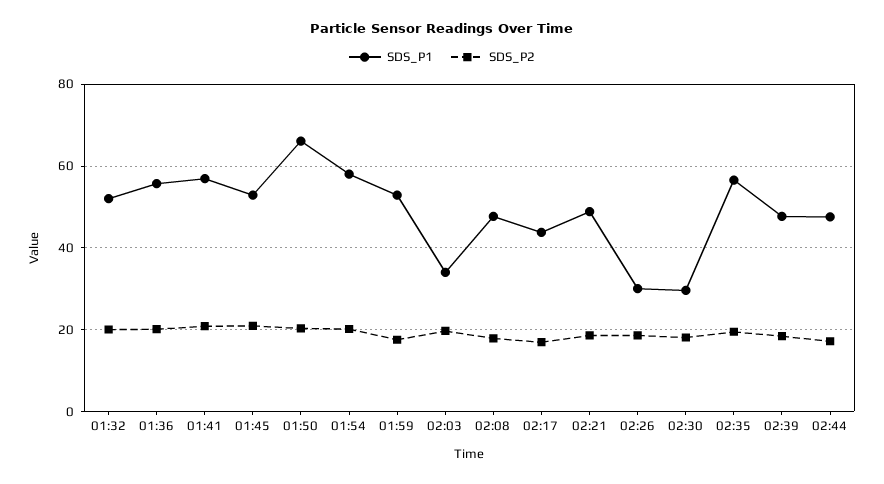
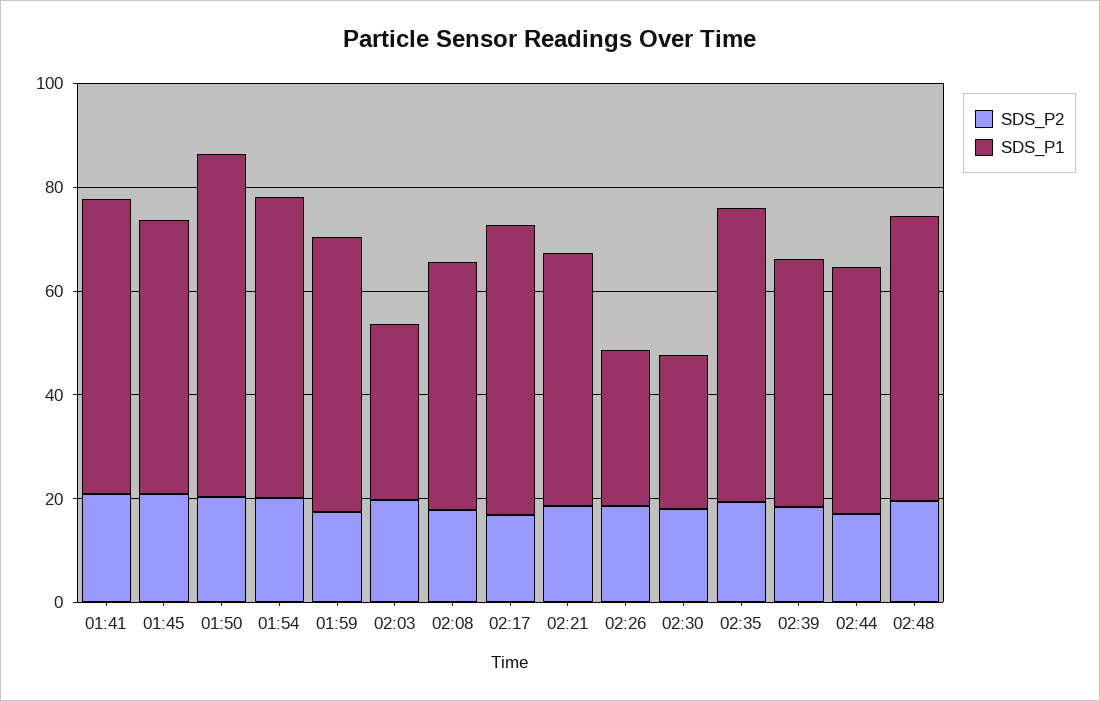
SDS_P1, 01:32: 52 -> none
SDS_P2, 01:32: 20 -> none
SDS_P1, 01:36: 56 -> none
SDS_P2, 01:36: 20 -> none
SDS_P1, 02:17: 44 -> 55
SDS_P2, 02:48: none -> 20
SDS_P1, 02:48: none -> 55

